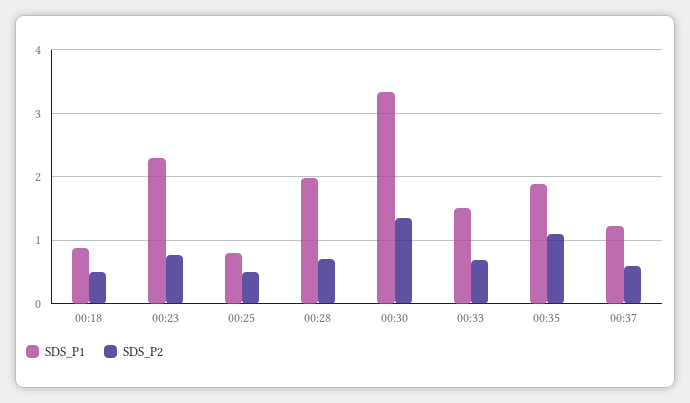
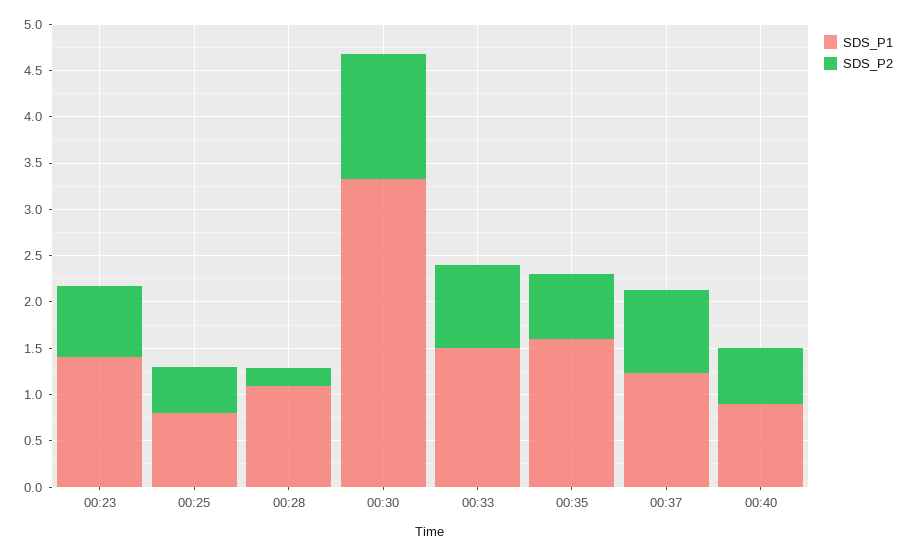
SDS_P1, 00:18: 0.9 -> none
SDS_P2, 00:18: 0.5 -> none
SDS_P1, 00:23: 2.3 -> 1.4
SDS_P1, 00:28: 2 -> 1.1
SDS_P2, 00:28: 0.7 -> 0.2
SDS_P2, 00:33: 0.7 -> 0.9
SDS_P1, 00:35: 1.9 -> 1.6
SDS_P2, 00:35: 1.1 -> 0.7
SDS_P2, 00:37: 0.6 -> 0.9
SDS_P1, 00:40: none -> 0.9
SDS_P2, 00:40: none -> 0.6

